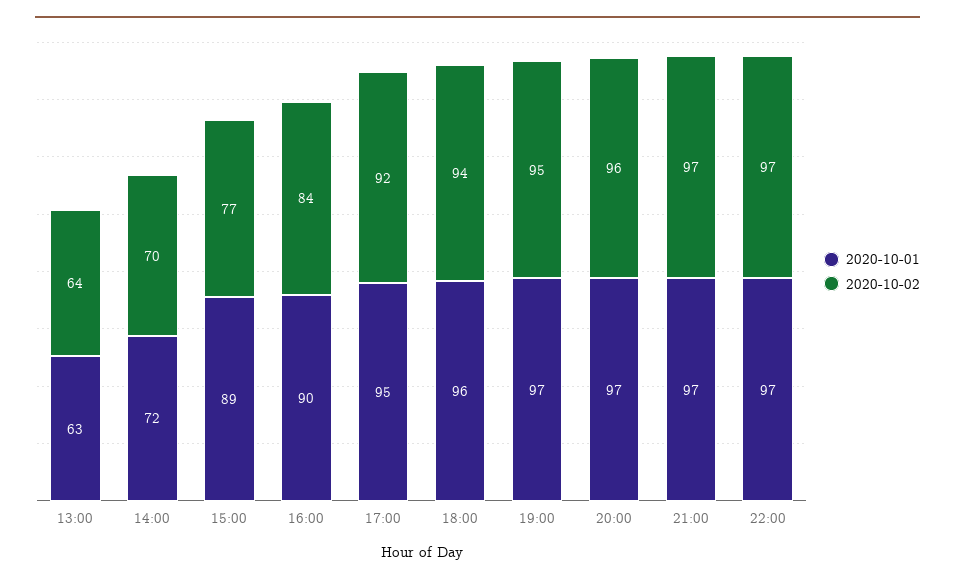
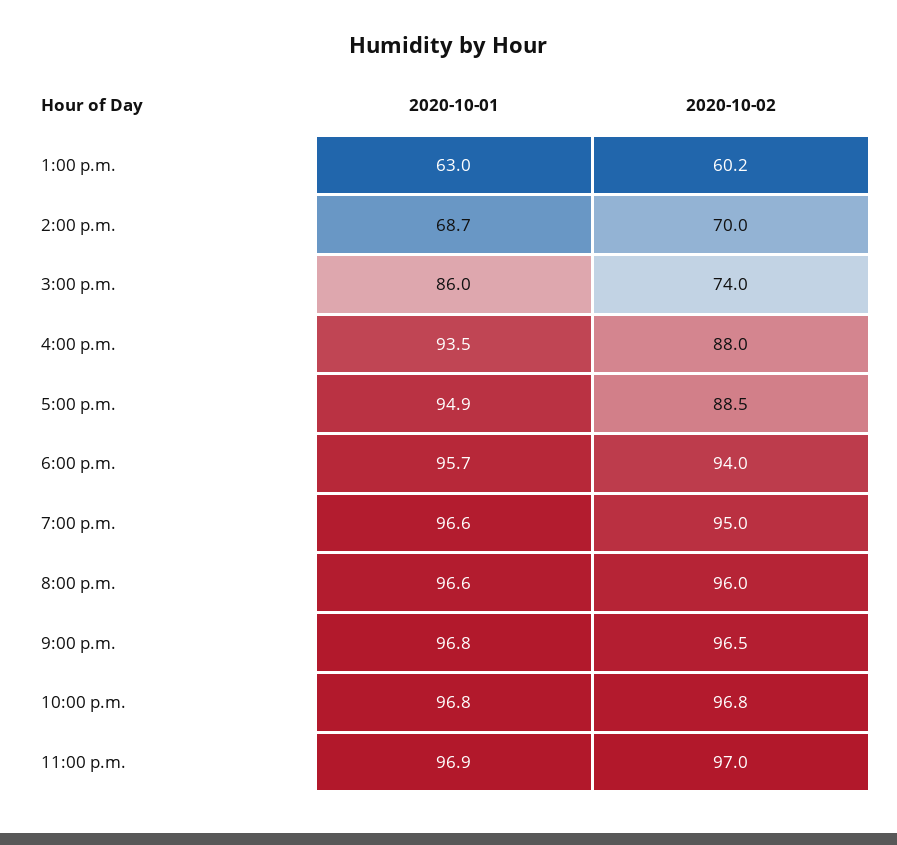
2020-10-02, 13:00: 64 -> 60.2
2020-10-01, 14:00: 72 -> 68.7
2020-10-01, 15:00: 89 -> 86
2020-10-02, 15:00: 77 -> 74
2020-10-01, 16:00: 90 -> 93.5
2020-10-02, 16:00: 84 -> 88
2020-10-02, 17:00: 92 -> 88.5
2020-10-01, 11:00 p.m.: none -> 96.9
2020-10-02, 11:00 p.m.: none -> 97

